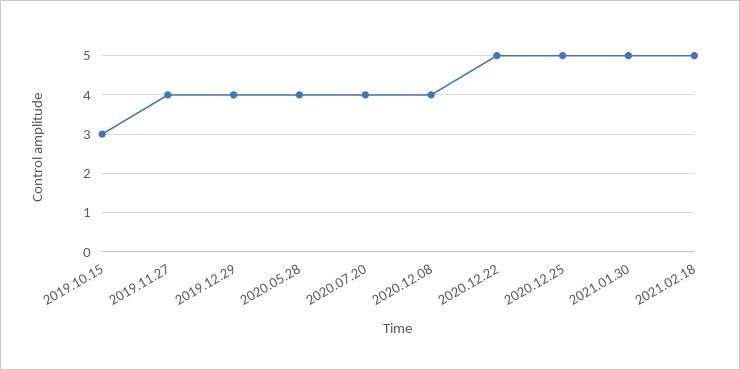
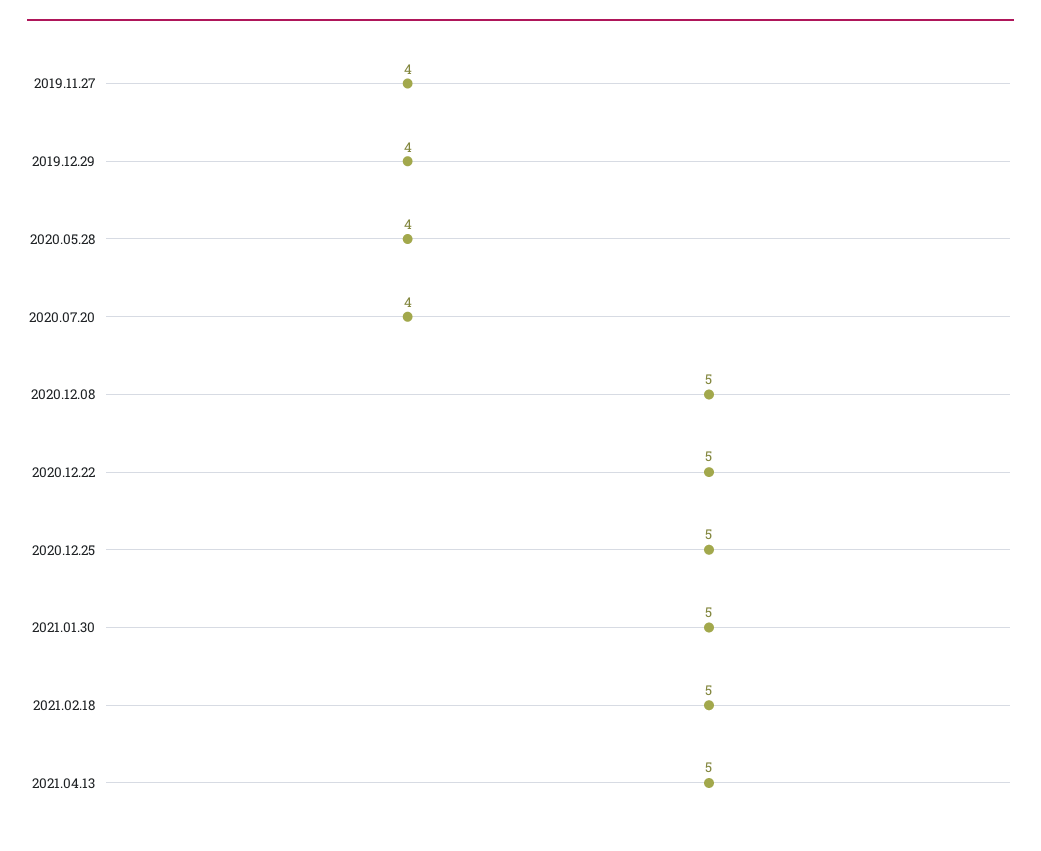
2019.10.15: 3 -> none
2020.12.08: 4 -> 5
2021.04.13: none -> 5

